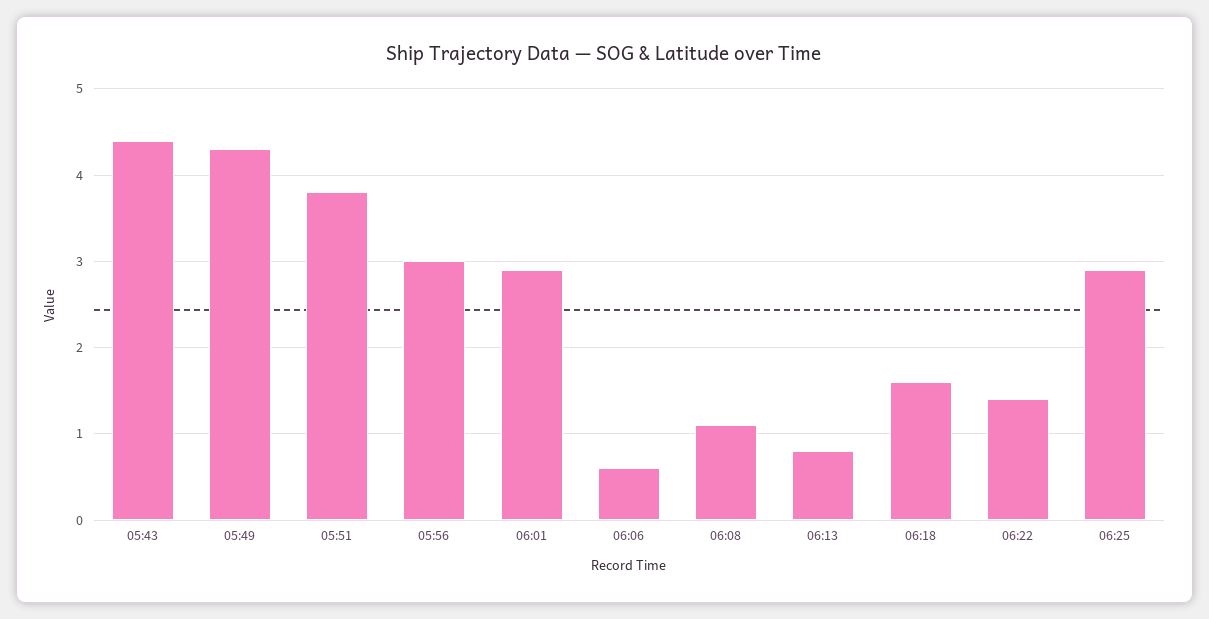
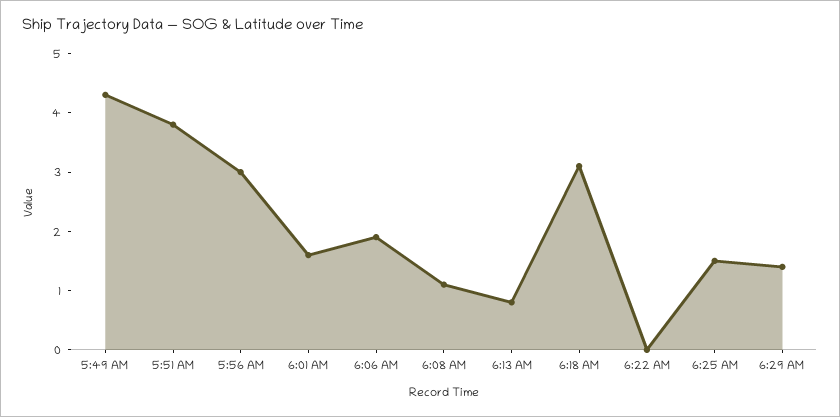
05:43: 4.4 -> none
06:01: 2.9 -> 1.5
06:06: 0.6 -> 2
06:18: 1.6 -> 3
06:22: 1.4 -> 0
06:25: 2.9 -> 1.5
6:29 AM: none -> 1.5

